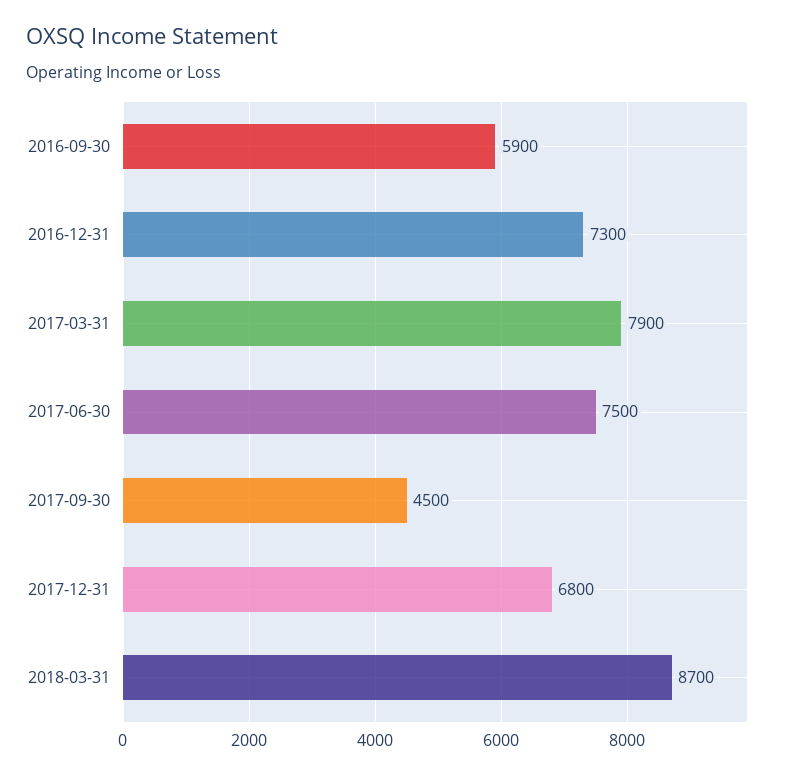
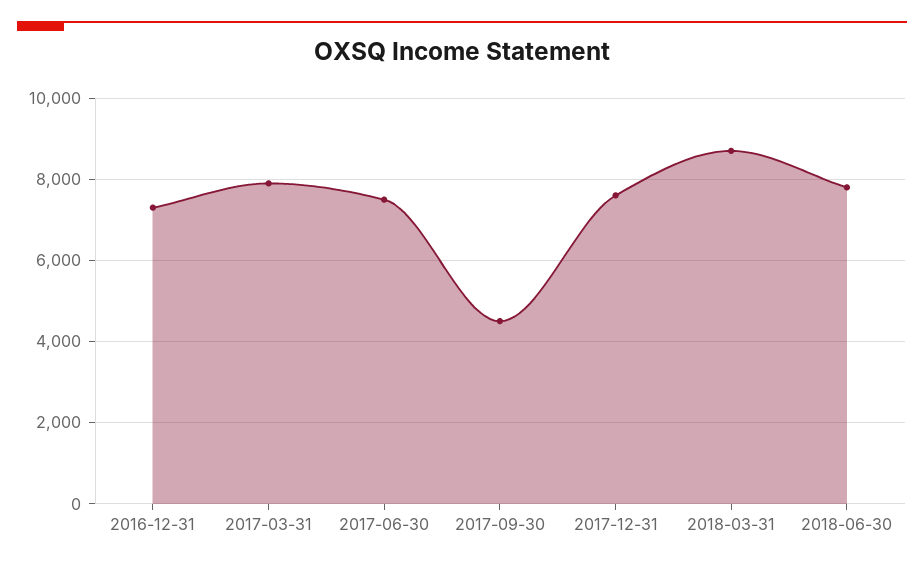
2016-09-30: 5900 -> none
2017-12-31: 6800 -> 7600
2018-06-30: none -> 7800

